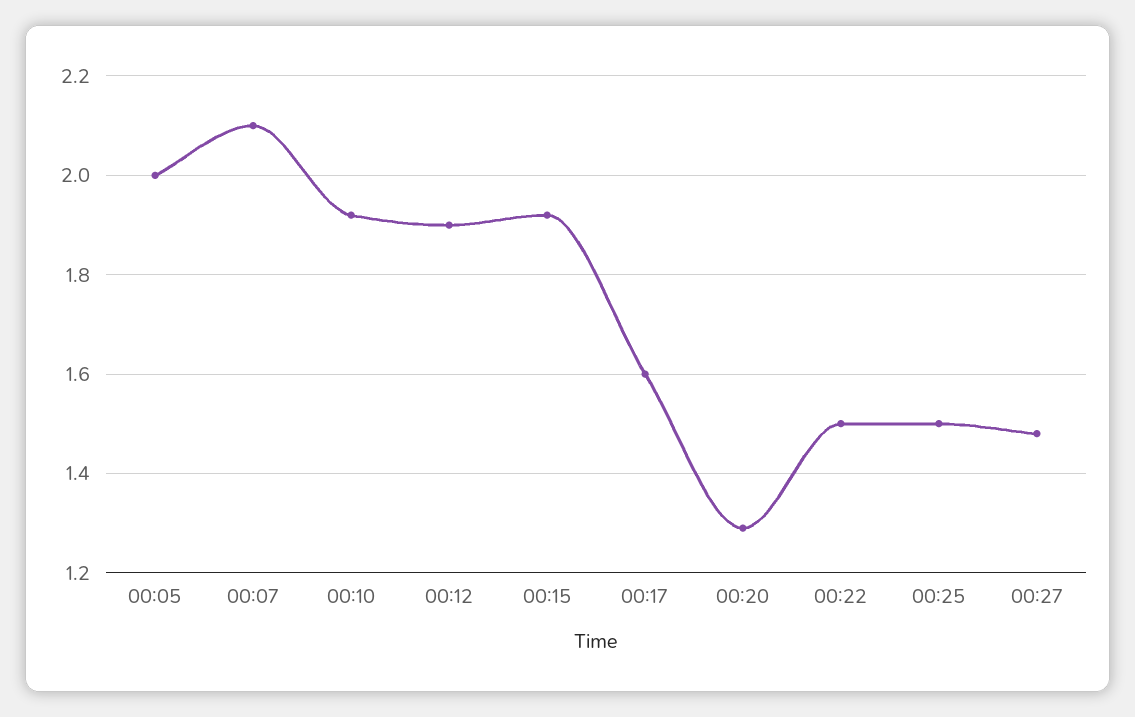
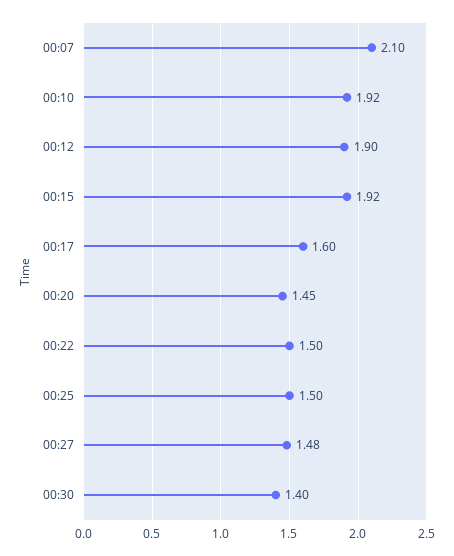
00:05: 2 -> none
00:20: 1.3 -> 1.45
00:30: none -> 1.4

